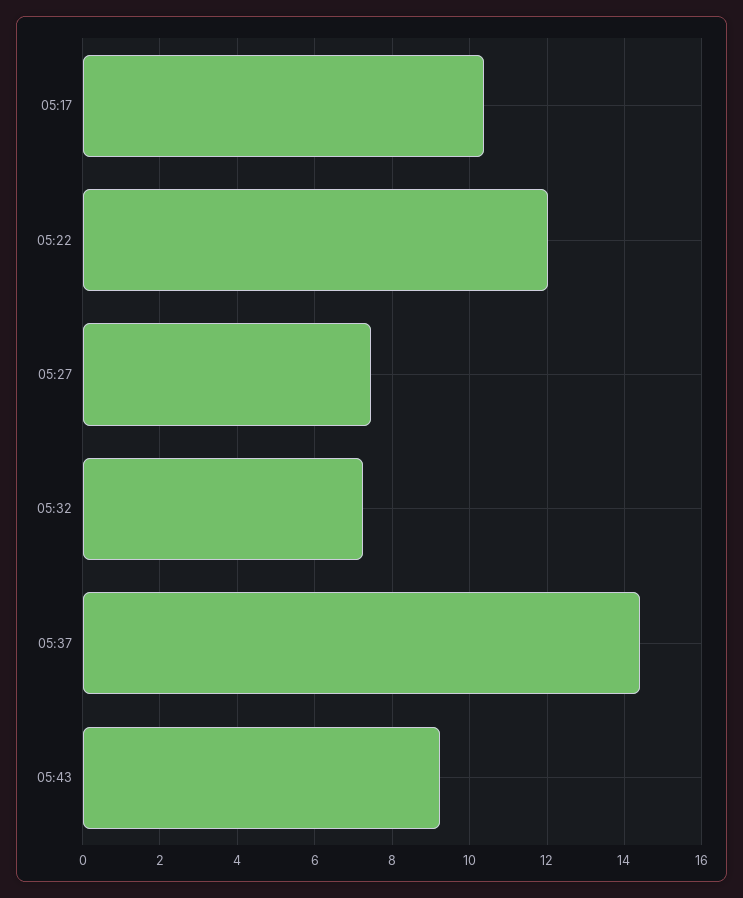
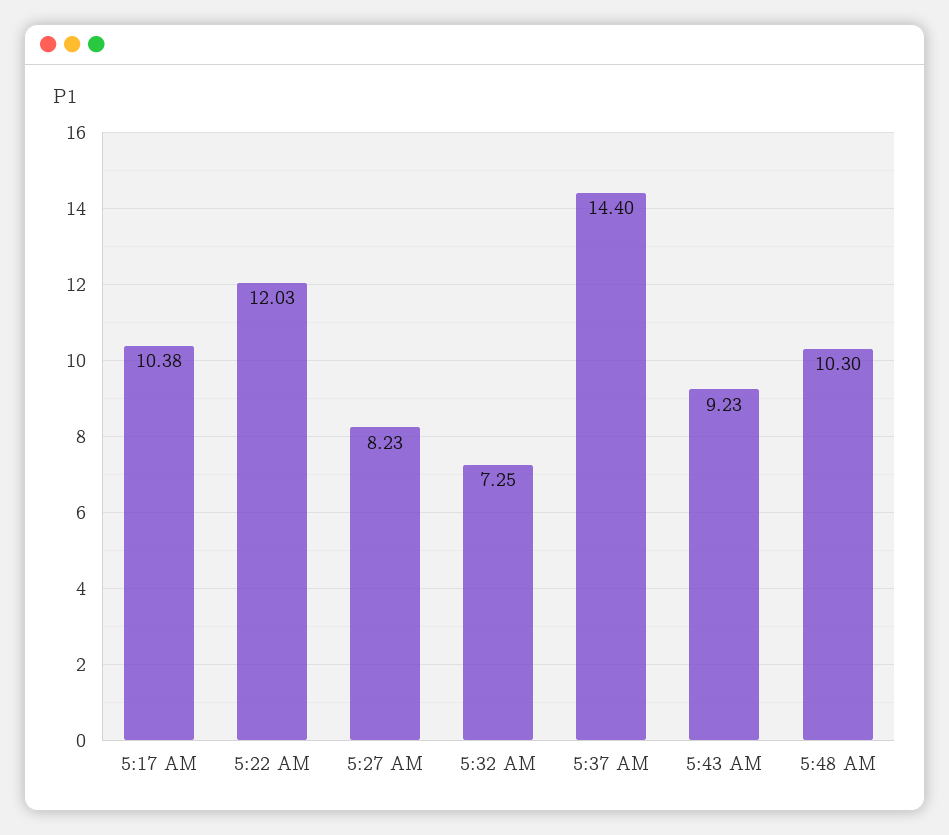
05:27: 7.4 -> 8.23
5:48 AM: none -> 10.3

